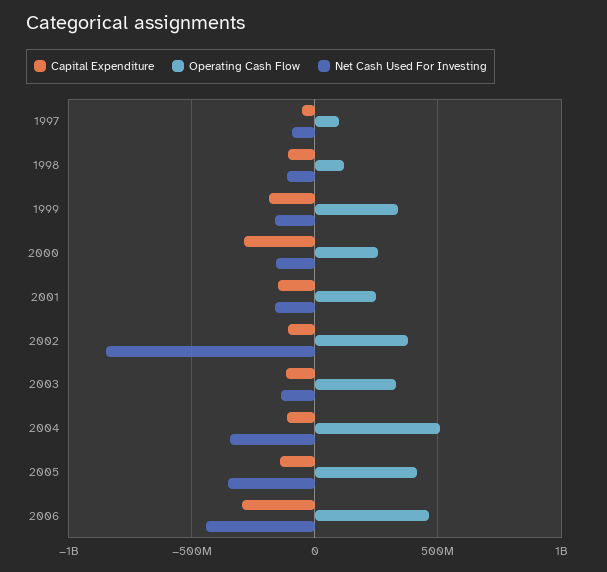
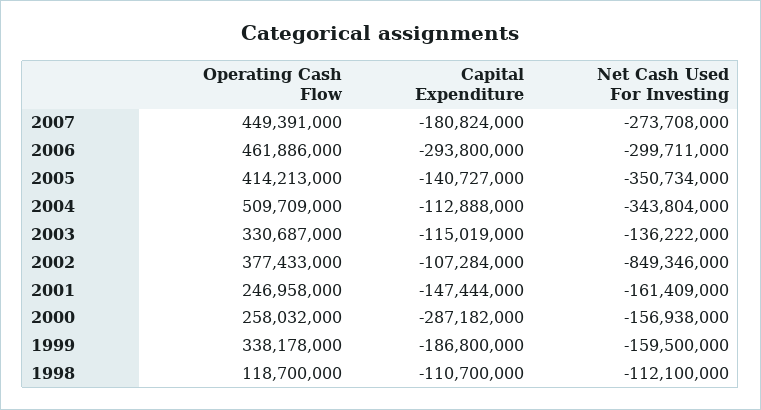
Capital Expenditure, 1997: -50000000 -> none
Operating Cash Flow, 1997: 100000000 -> none
Net Cash Used For Investing, 1997: -100000000 -> none
Net Cash Used For Investing, 2006: -450000000 -> -299711000
Operating Cash Flow, 2007: none -> 449391000
Capital Expenditure, 2007: none -> -180824000
Net Cash Used For Investing, 2007: none -> -273708000

